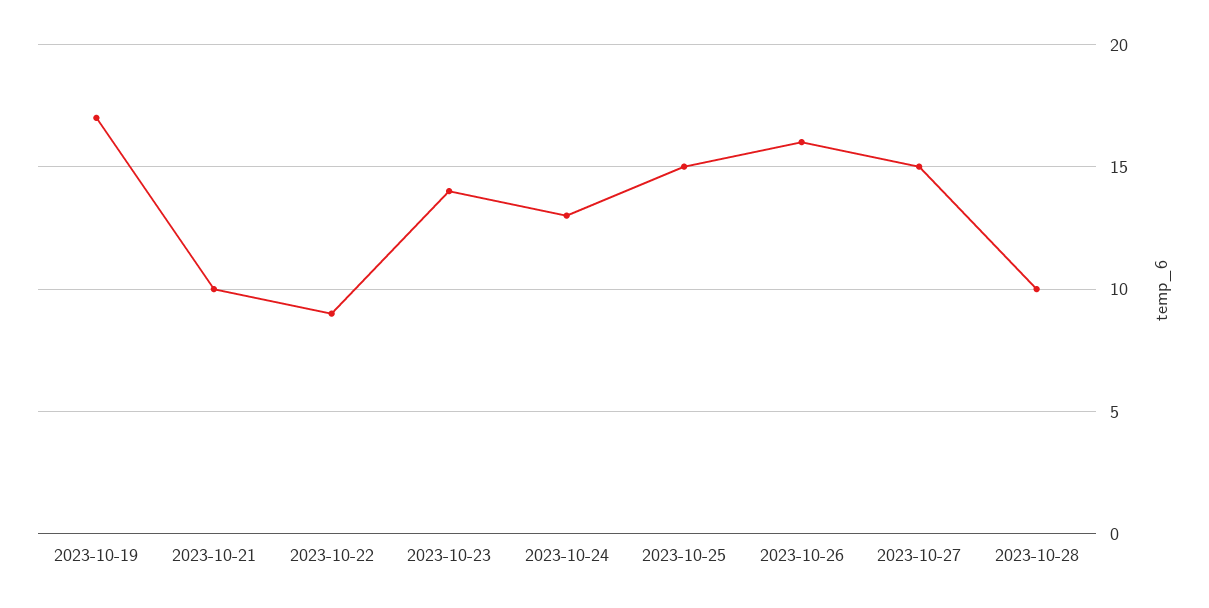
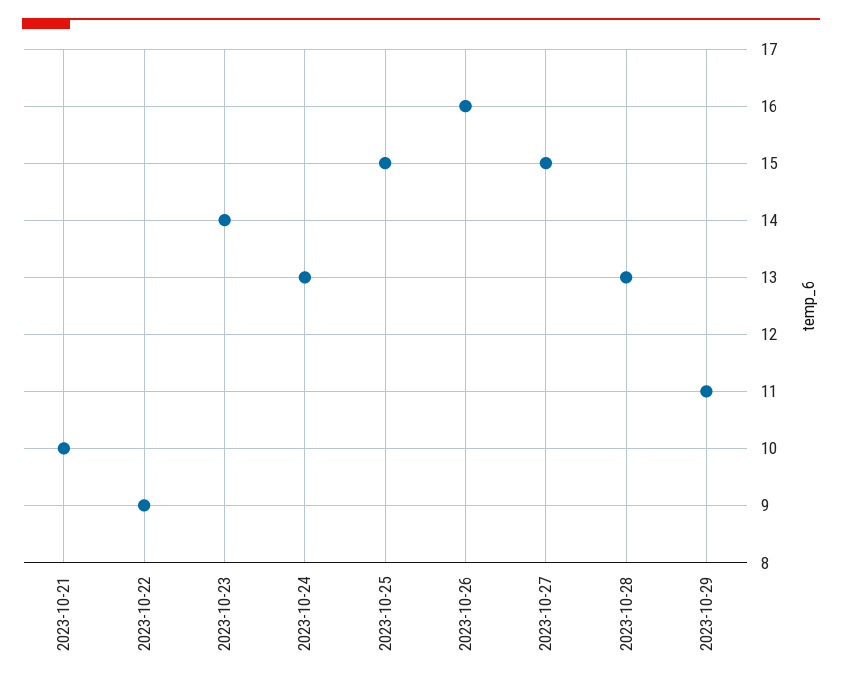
2023-10-19: 17 -> none
2023-10-28: 10 -> 13
2023-10-29: none -> 11

